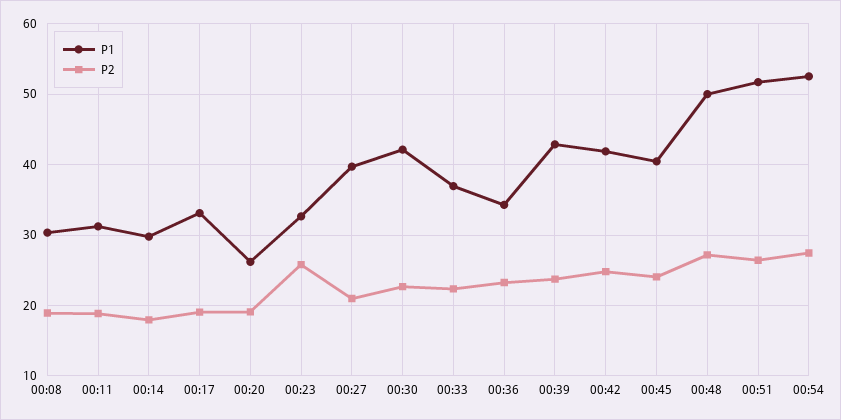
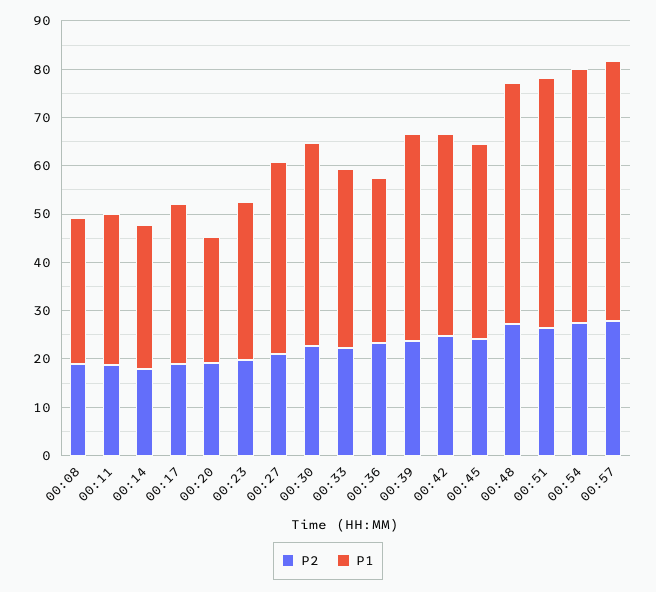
P2, 00:23: 26 -> 20
P2, 00:57: none -> 28
P1, 00:57: none -> 54

